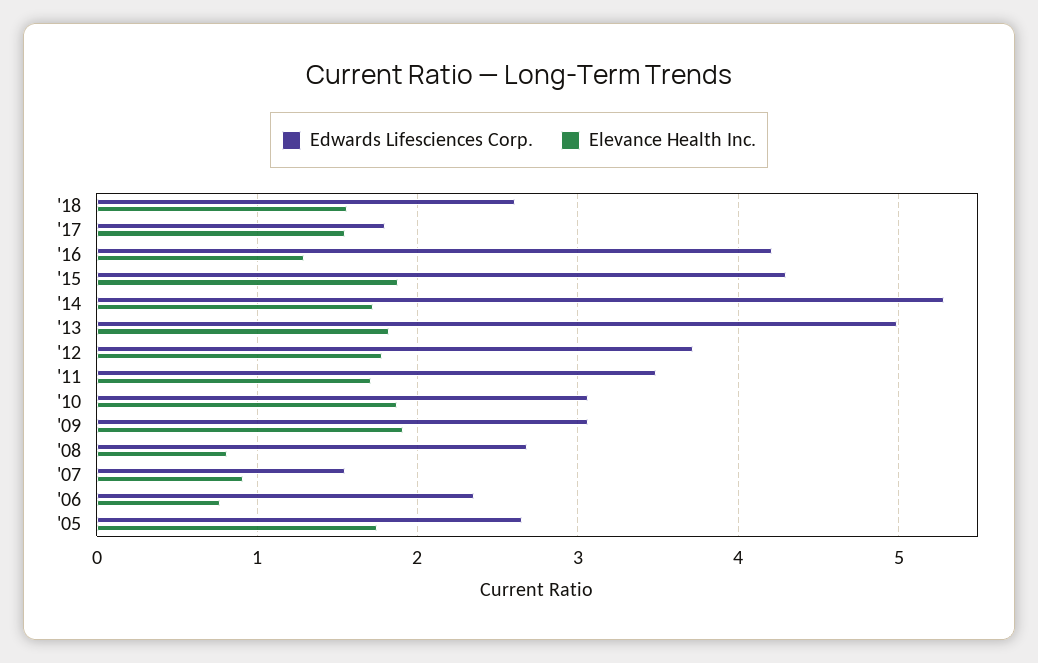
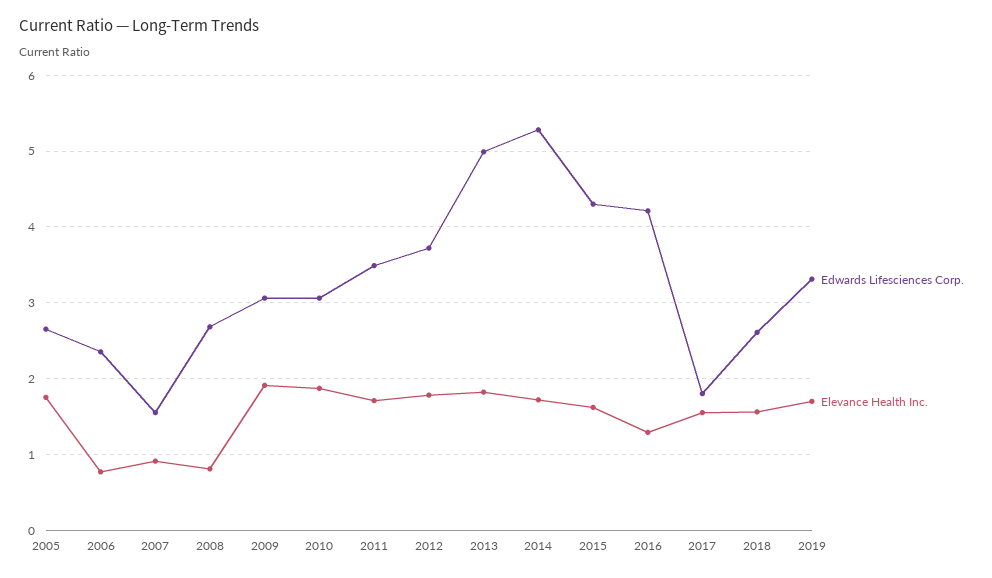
Elevance Health Inc., '15: 1.9 -> 1.6
Edwards Lifesciences Corp., 2019: none -> 3.3
Elevance Health Inc., 2019: none -> 1.7

